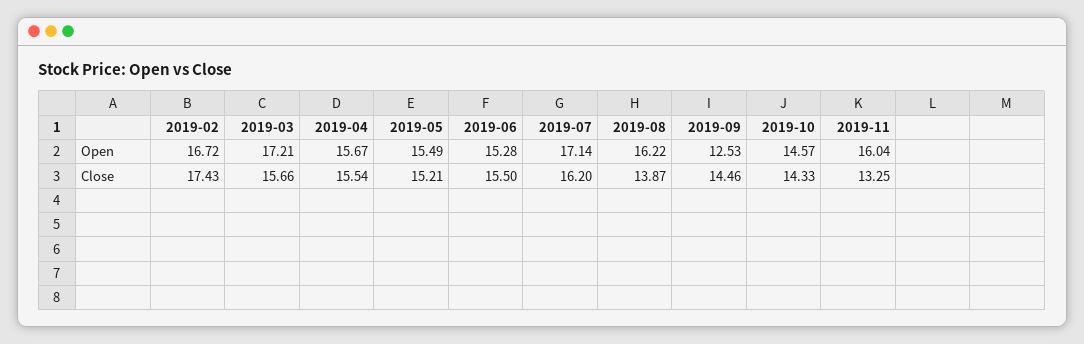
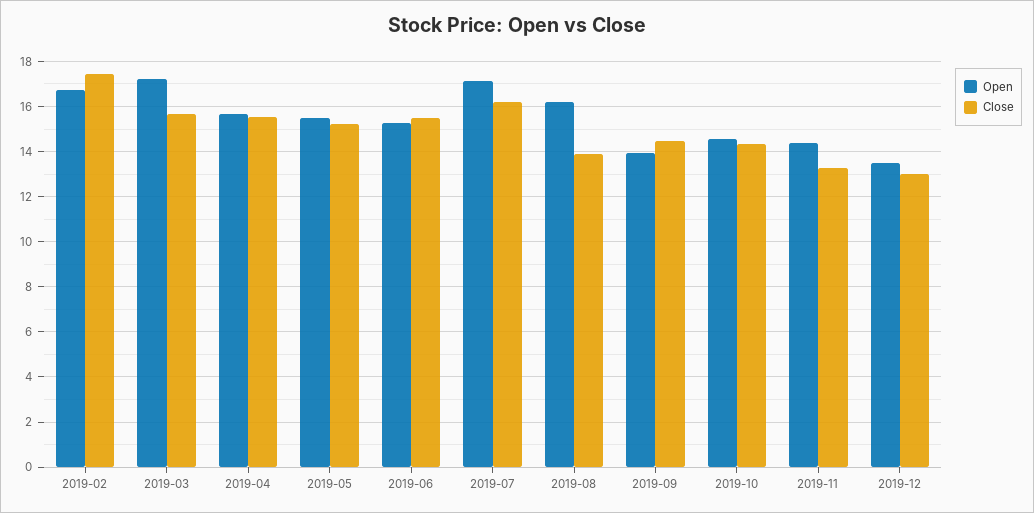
Open, 2019-09: 12.53 -> 14
Open, 2019-11: 16.04 -> 14.5
Open, 2019-12: none -> 13.5
Close, 2019-12: none -> 13

